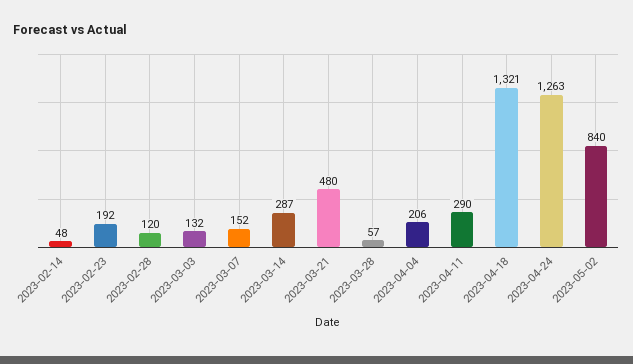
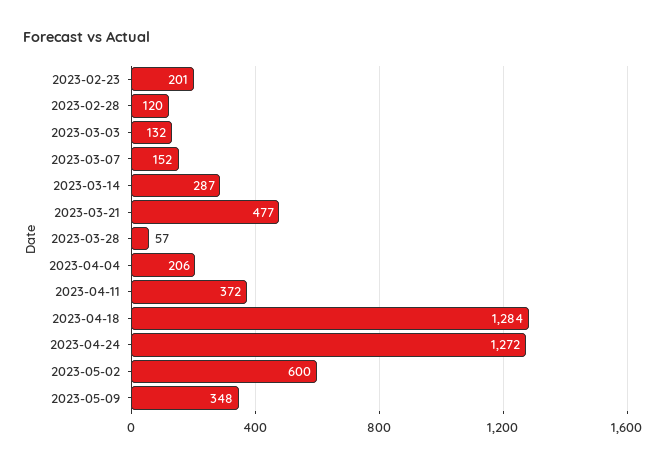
2023-02-14: 48 -> none
2023-02-23: 192 -> 201
2023-03-21: 480 -> 477
2023-04-11: 290 -> 372
2023-04-18: 1321 -> 1284
2023-04-24: 1263 -> 1272
2023-05-02: 840 -> 600
2023-05-09: none -> 348

